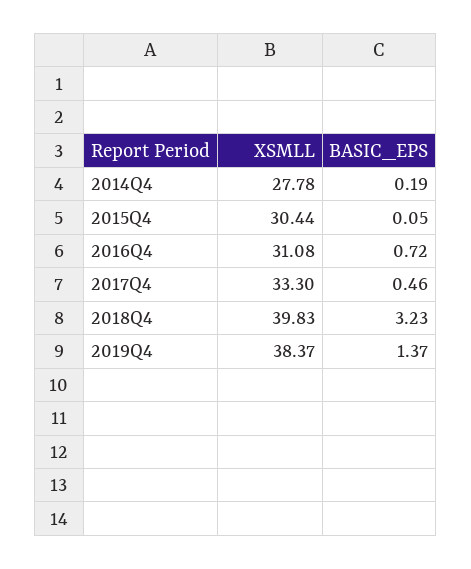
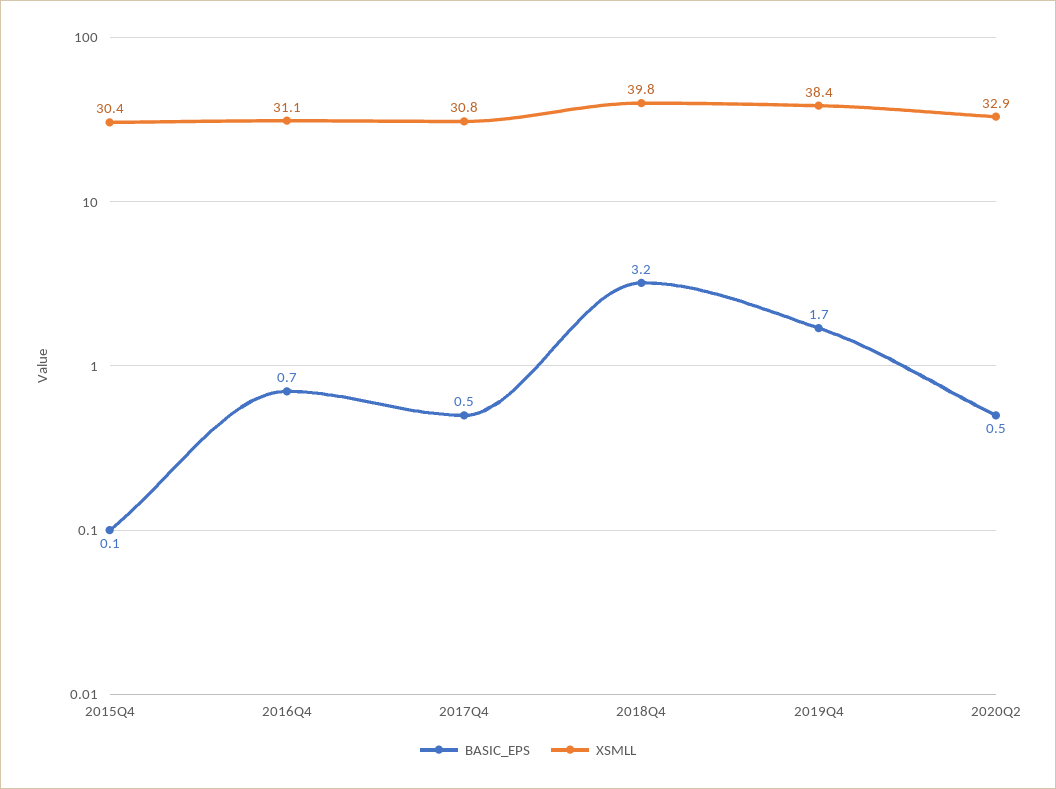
XSMLL, 2014Q4: 27.78 -> none
BASIC_EPS, 2014Q4: 0.19 -> none
XSMLL, 2017Q4: 33.3 -> 30.8
BASIC_EPS, 2019Q4: 1.37 -> 1.7
BASIC_EPS, 2020Q2: none -> 0.5
XSMLL, 2020Q2: none -> 32.9

